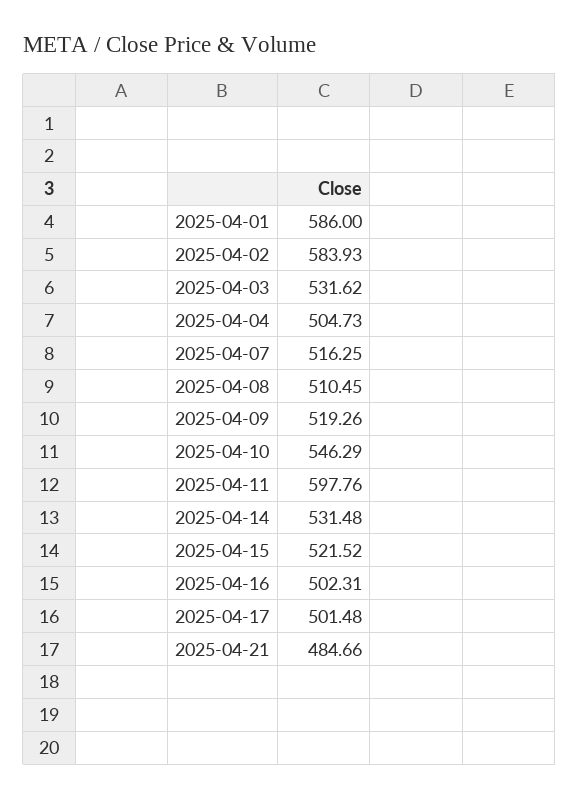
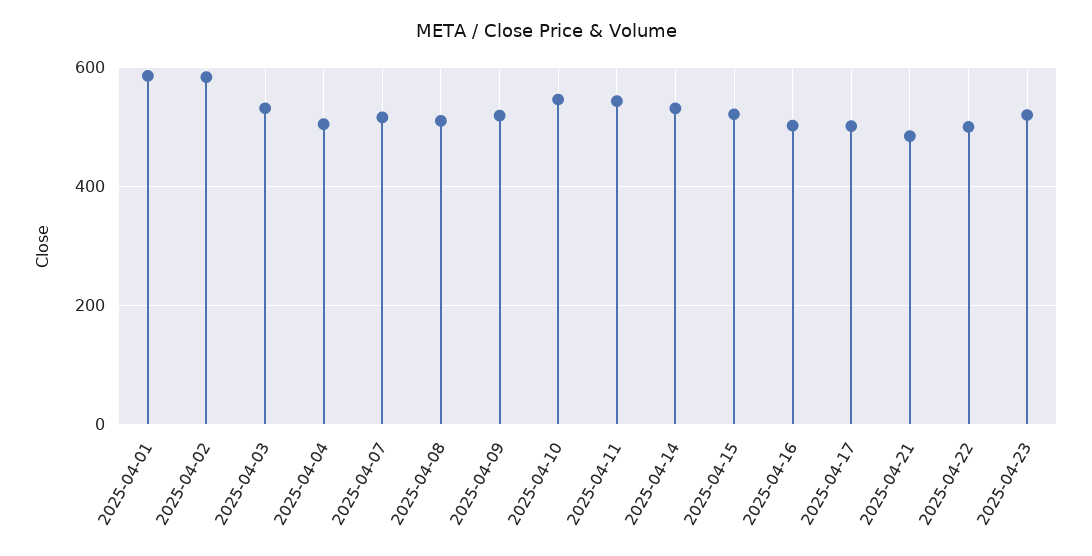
2025-04-11: 597.76 -> 540
2025-04-22: none -> 500
2025-04-23: none -> 520

